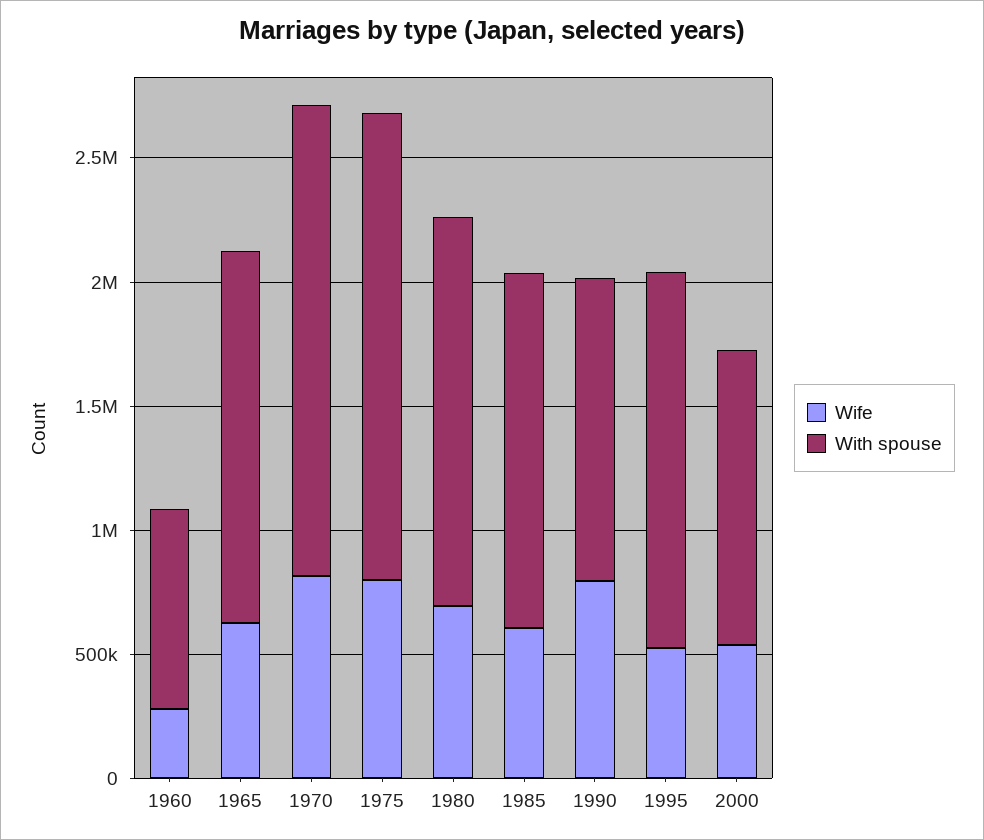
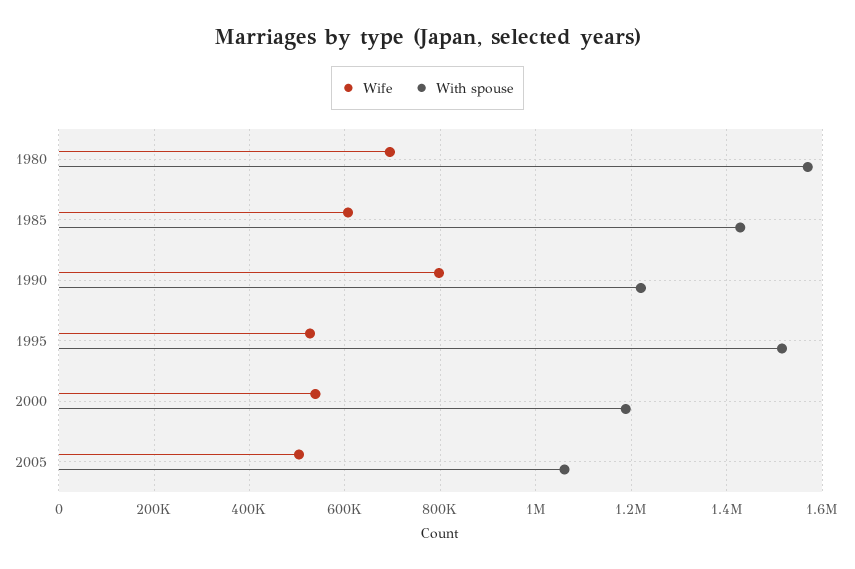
Wife, 1960: 300000 -> none
With spouse, 1960: 800000 -> none
Wife, 1965: 600000 -> none
With spouse, 1965: 1500000 -> none
Wife, 1970: 800000 -> none
With spouse, 1970: 1900000 -> none
Wife, 1975: 800000 -> none
With spouse, 1975: 1900000 -> none
Wife, 2005: none -> 500000
With spouse, 2005: none -> 1060000

